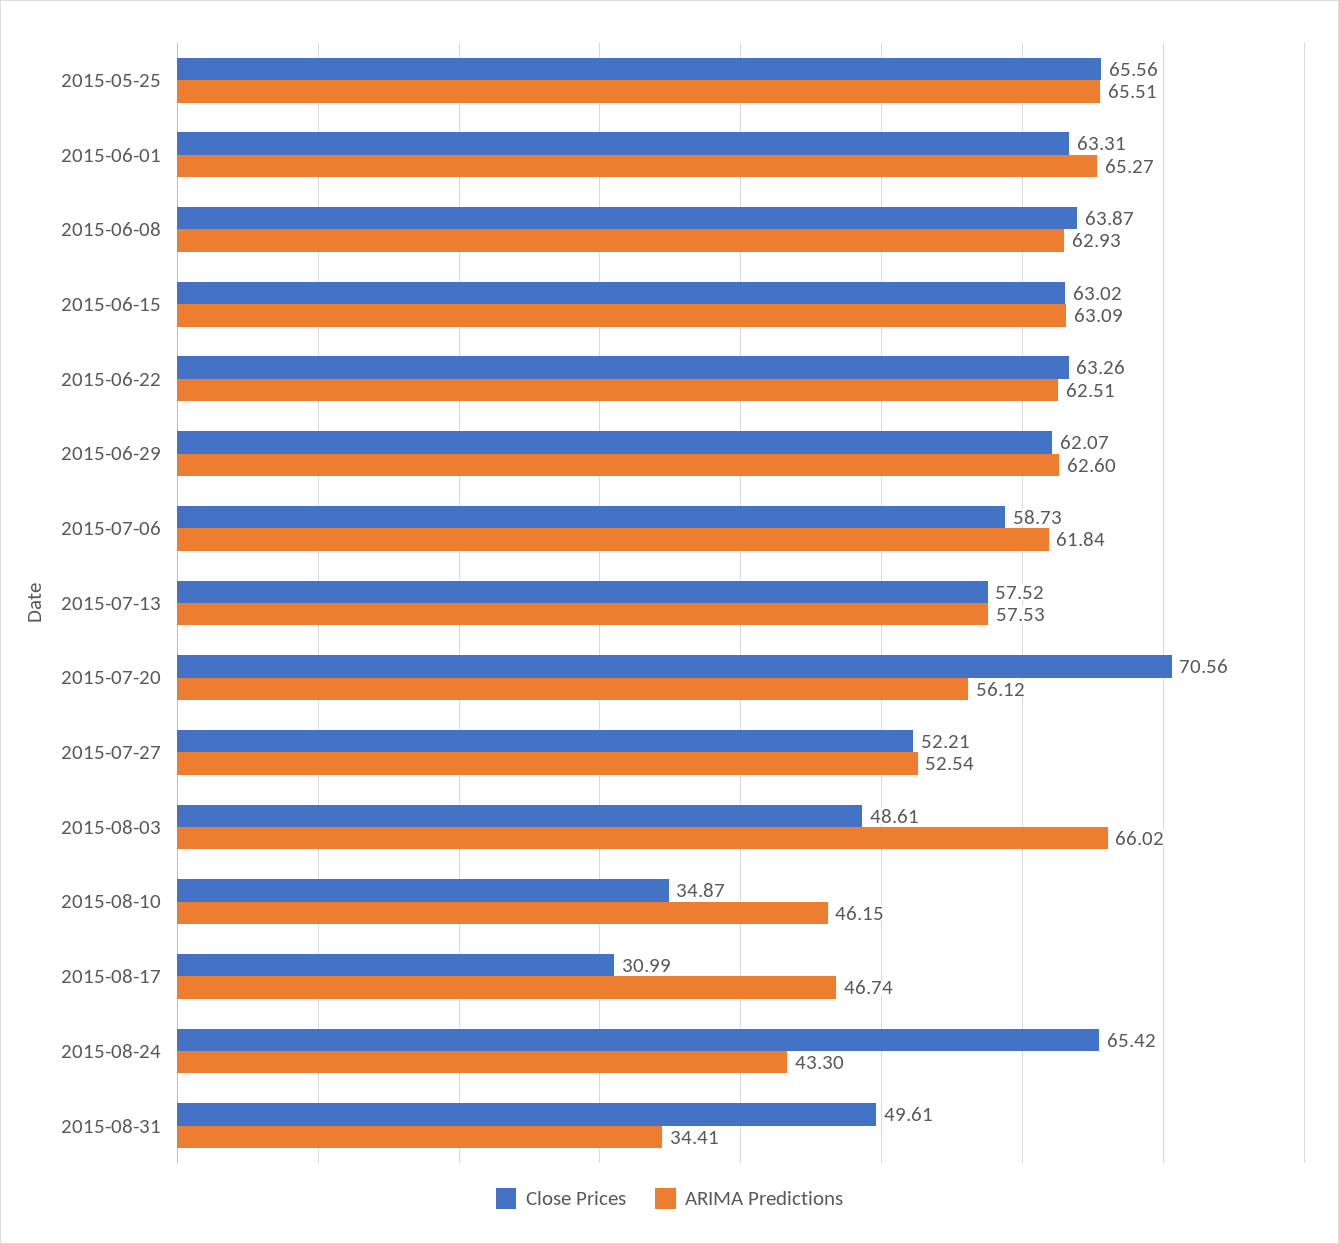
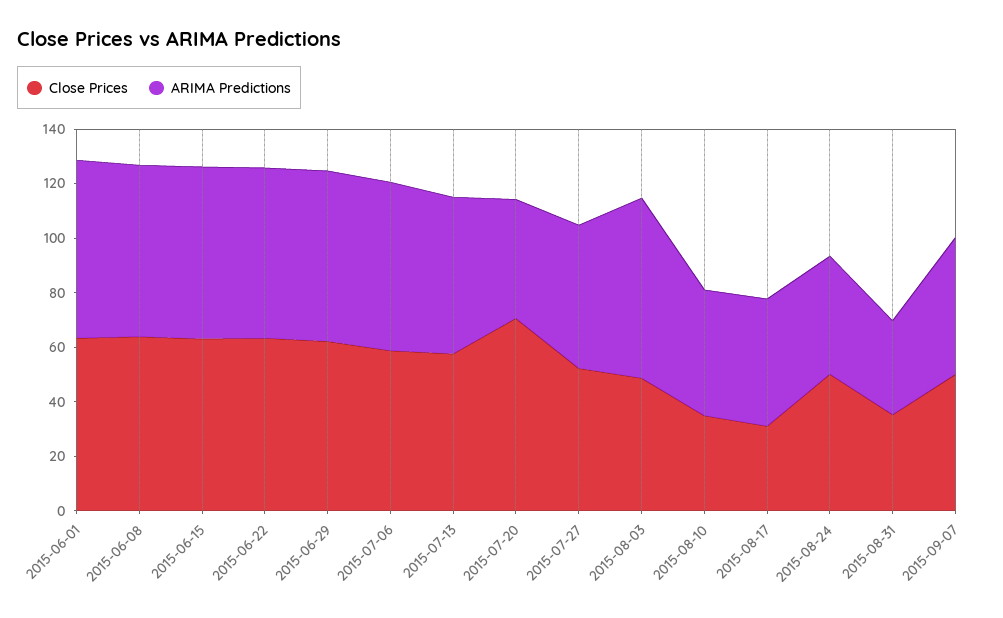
Close Prices, 2015-05-25: 65.56 -> none
ARIMA Predictions, 2015-05-25: 65.51 -> none
ARIMA Predictions, 2015-07-20: 56.12 -> 45
Close Prices, 2015-08-24: 65.42 -> 50
Close Prices, 2015-08-31: 49.61 -> 35
Close Prices, 2015-09-07: none -> 50
ARIMA Predictions, 2015-09-07: none -> 50

